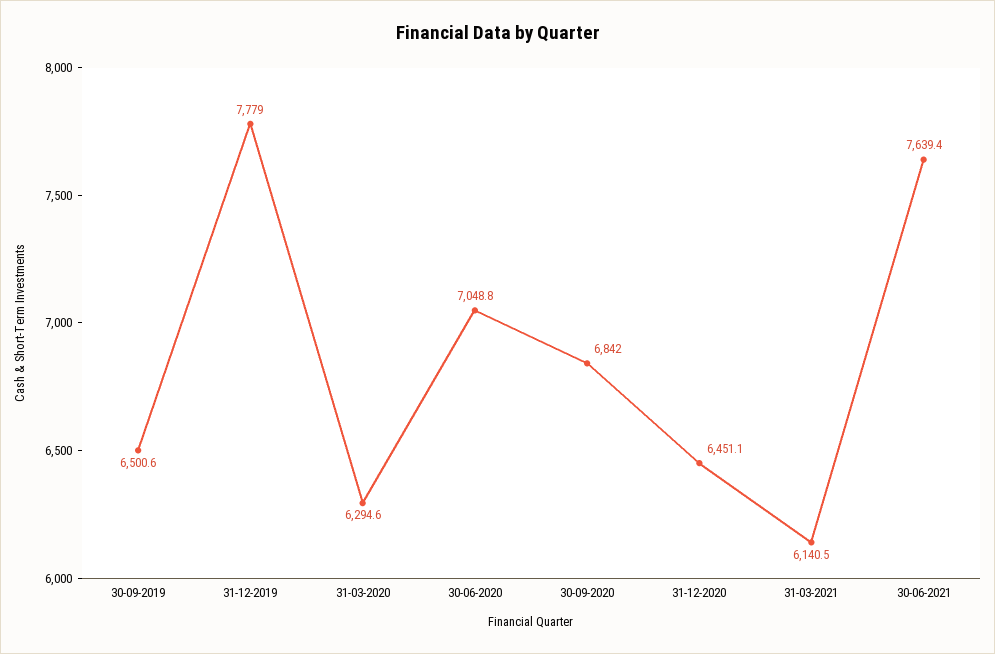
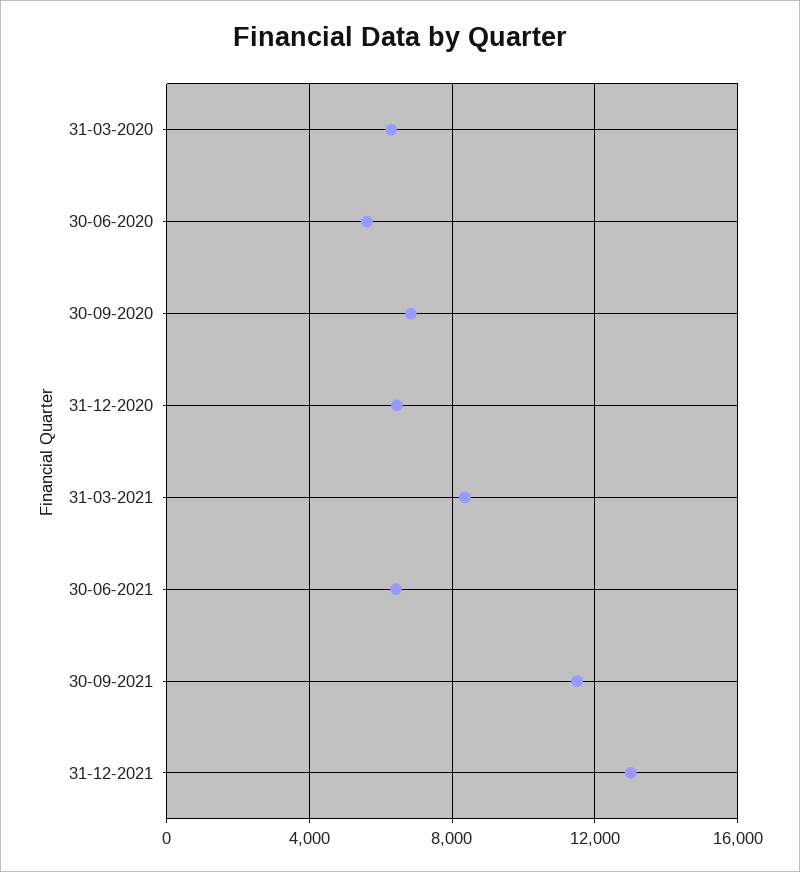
30-09-2019: 6500.6 -> none
31-12-2019: 7779 -> none
30-06-2020: 7048.8 -> 5500
31-03-2021: 6140.5 -> 8500
30-06-2021: 7639.4 -> 6500
30-09-2021: none -> 11500
31-12-2021: none -> 13000

